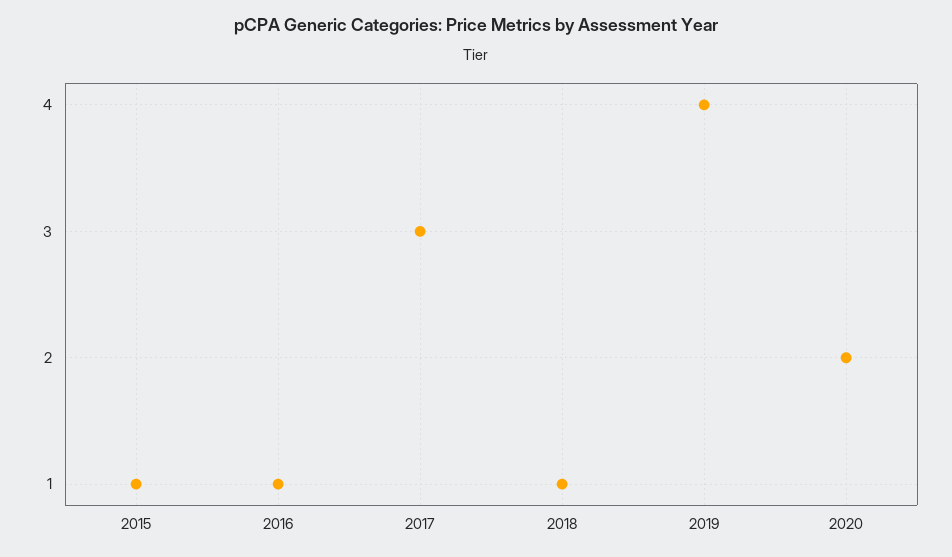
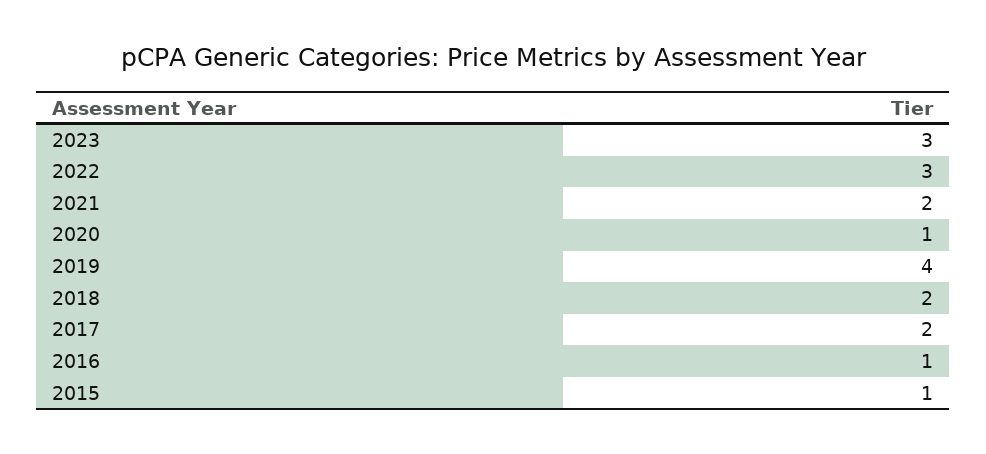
2017: 3 -> 2
2018: 1 -> 2
2020: 2 -> 1
2023: none -> 3
2022: none -> 3
2021: none -> 2

